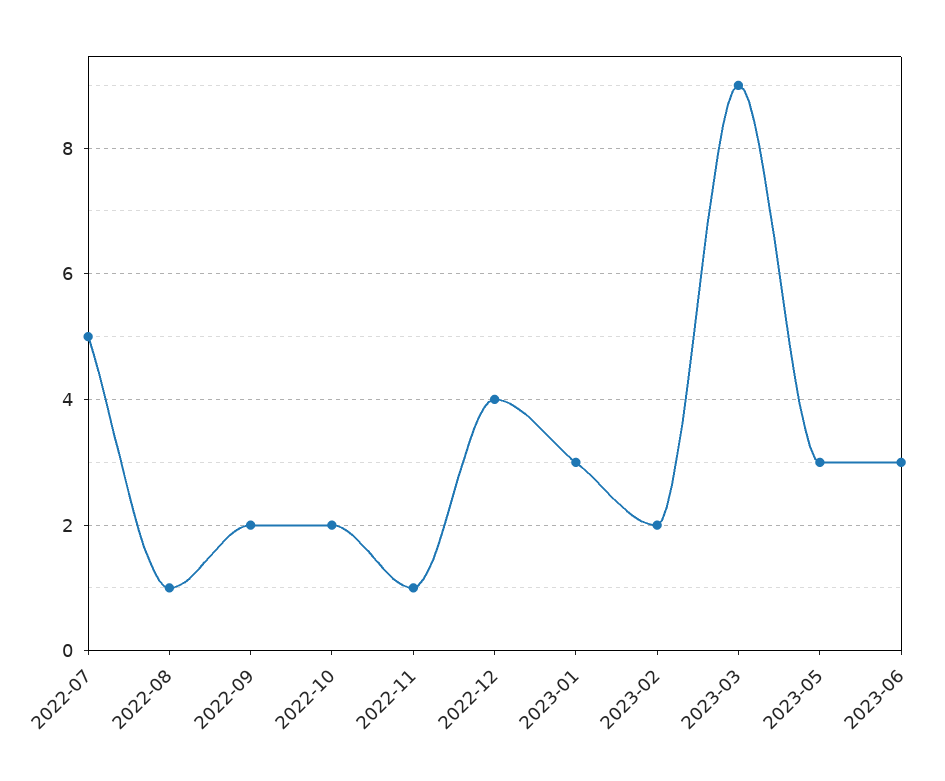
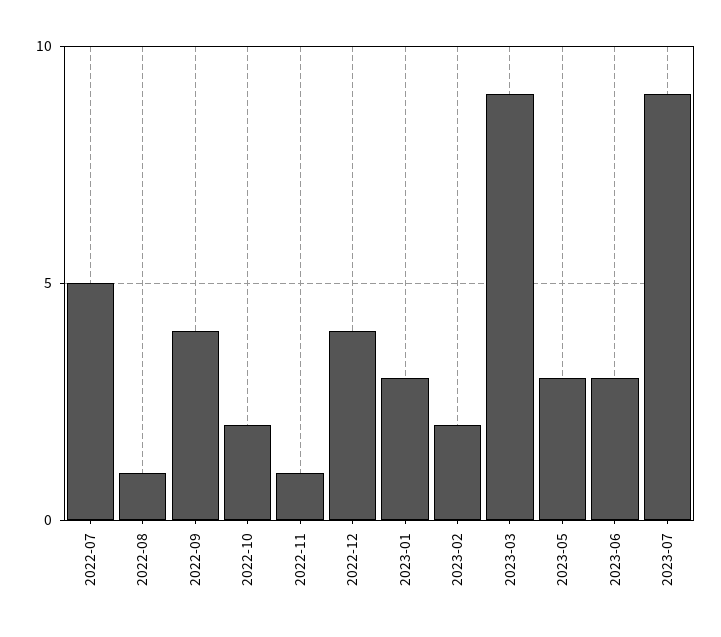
2022-09: 2 -> 4
2023-07: none -> 9

